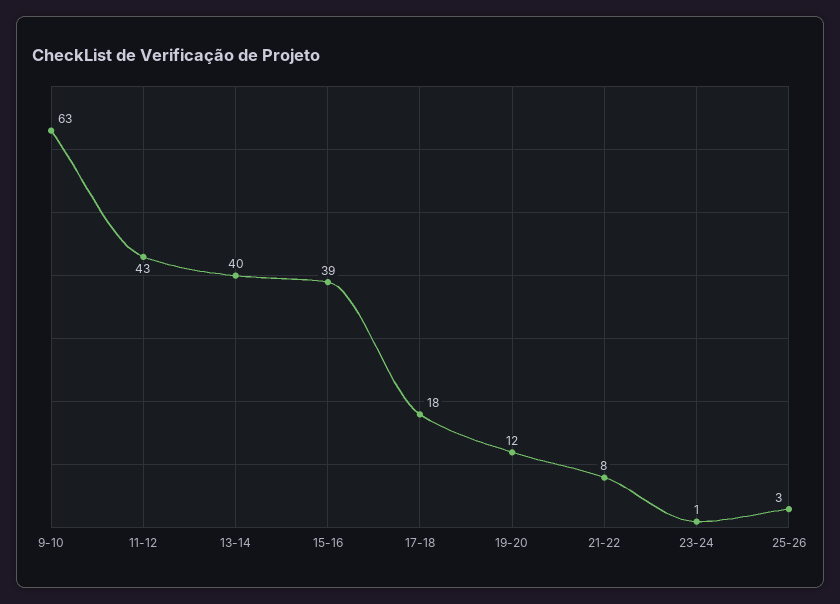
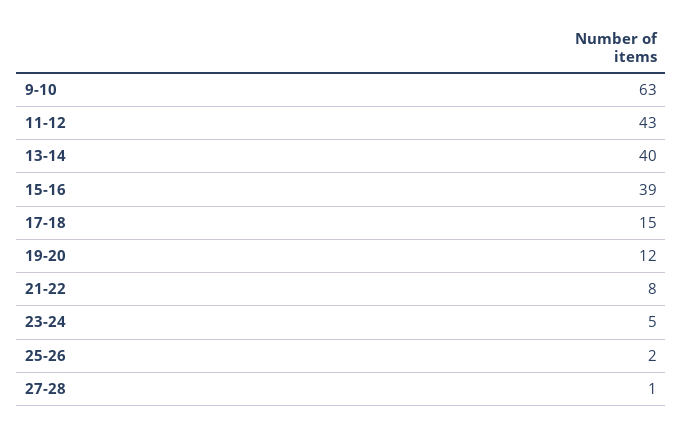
17-18: 18 -> 15
23-24: 1 -> 5
25-26: 3 -> 2
27-28: none -> 1

